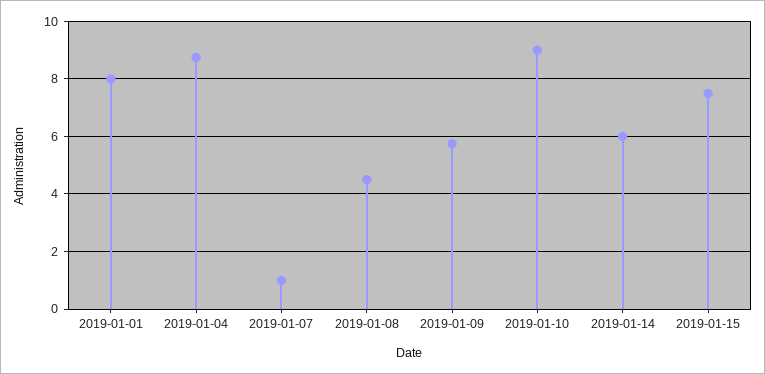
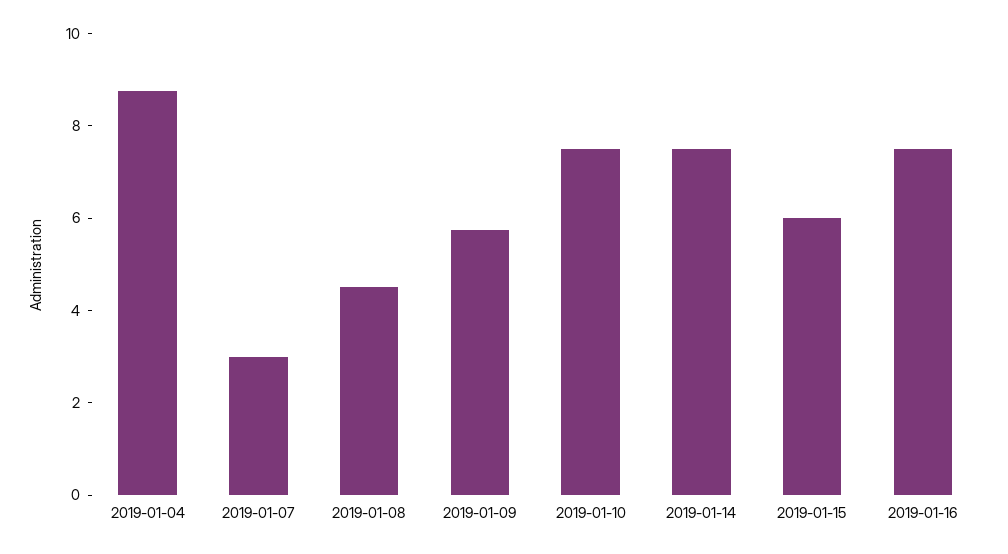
2019-01-01: 8 -> none
2019-01-07: 1 -> 3
2019-01-10: 9 -> 7.5
2019-01-14: 6 -> 7.5
2019-01-15: 7.5 -> 6
2019-01-16: none -> 7.5

